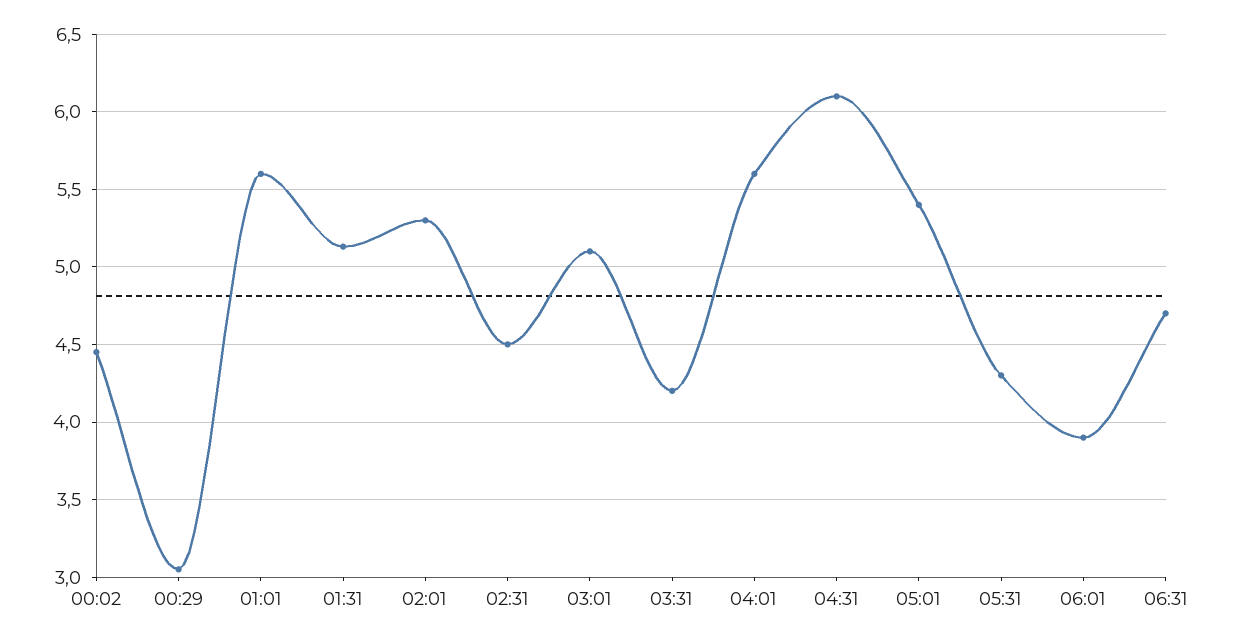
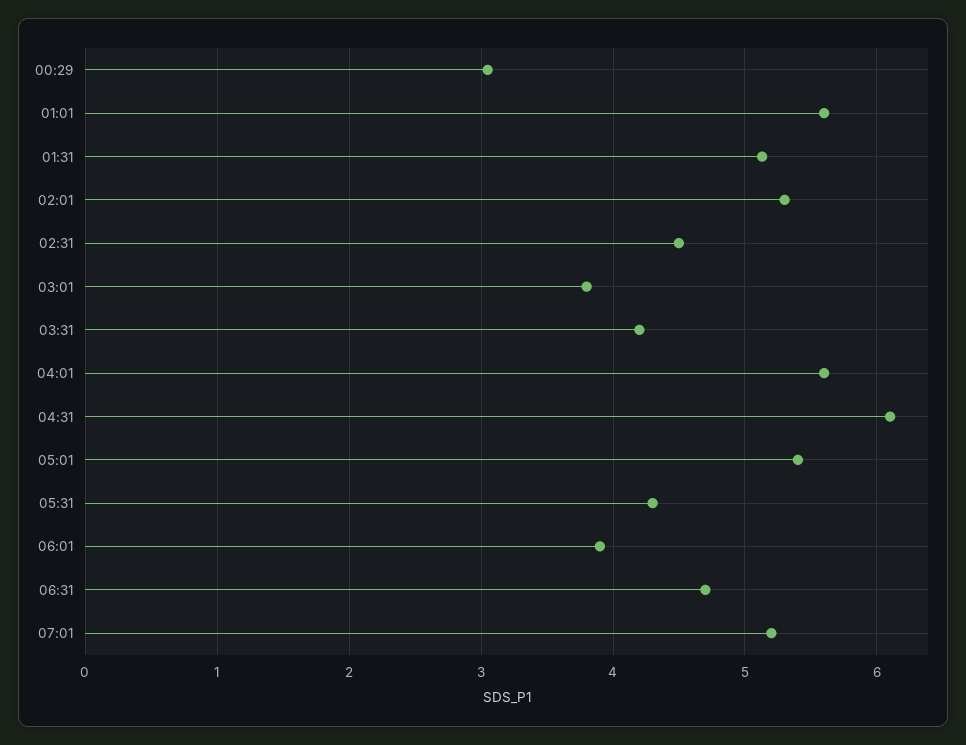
00:02: 4.45 -> none
03:01: 5.1 -> 3.8
07:01: none -> 5.2

